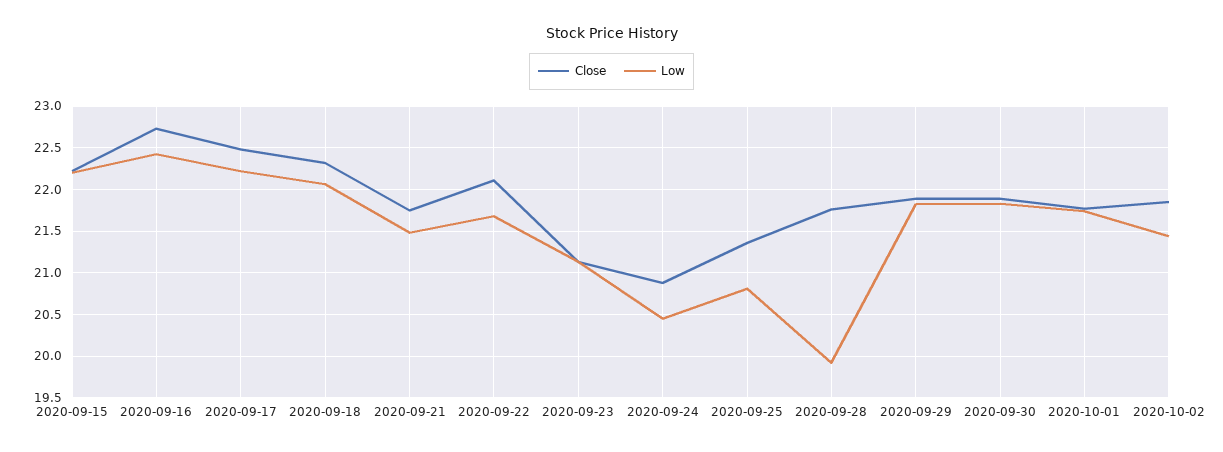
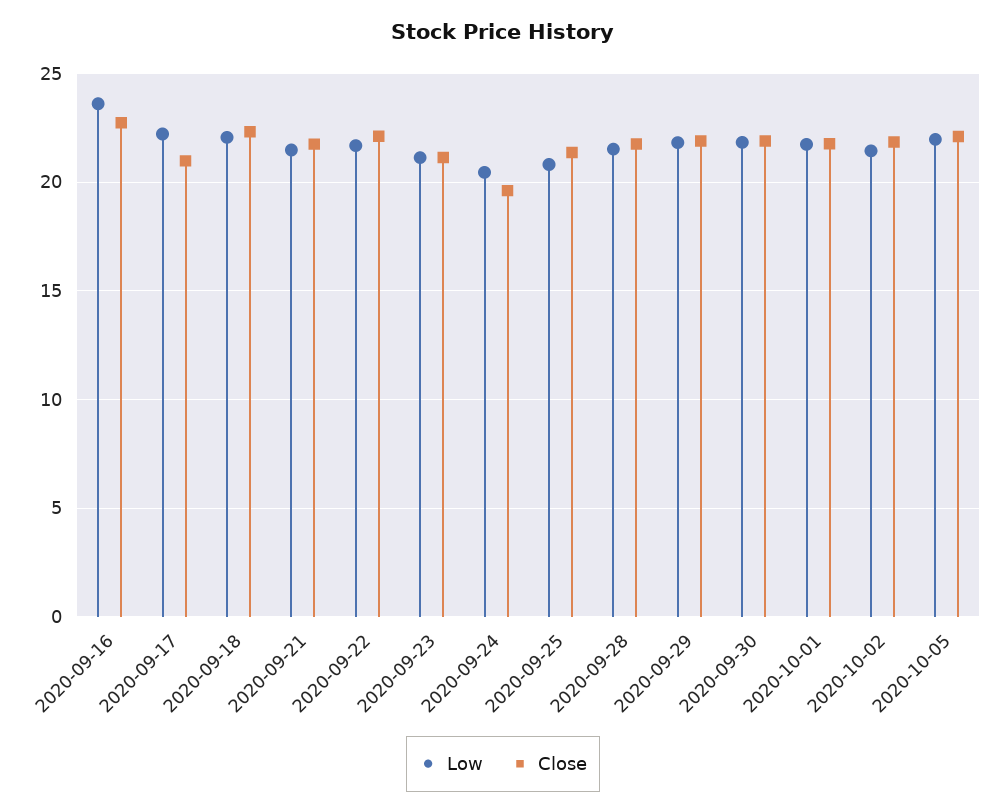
Close, 2020-09-15: 22.2 -> none
Low, 2020-09-15: 22.2 -> none
Low, 2020-09-16: 22.4 -> 23.5
Close, 2020-09-17: 22.5 -> 21
Close, 2020-09-24: 20.9 -> 19.5
Low, 2020-09-28: 19.9 -> 21.5
Low, 2020-10-05: none -> 22
Close, 2020-10-05: none -> 22

